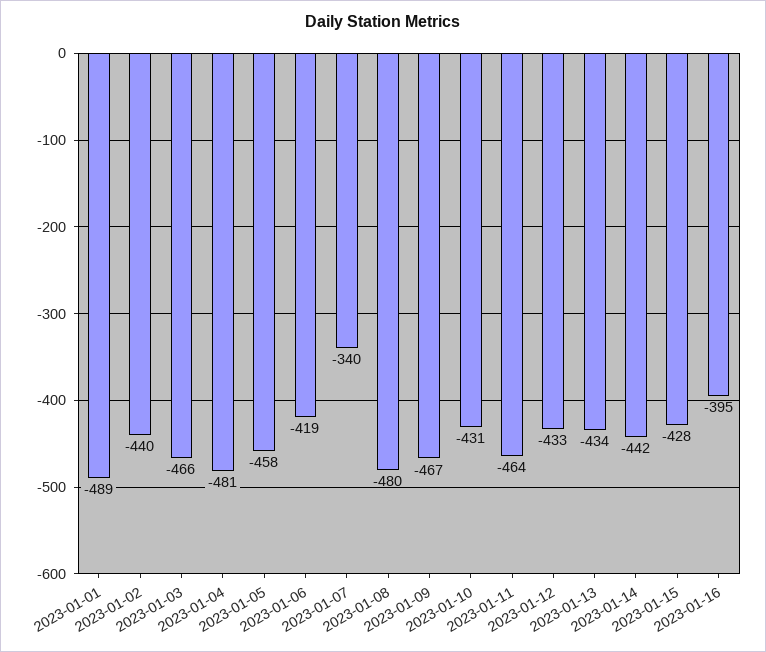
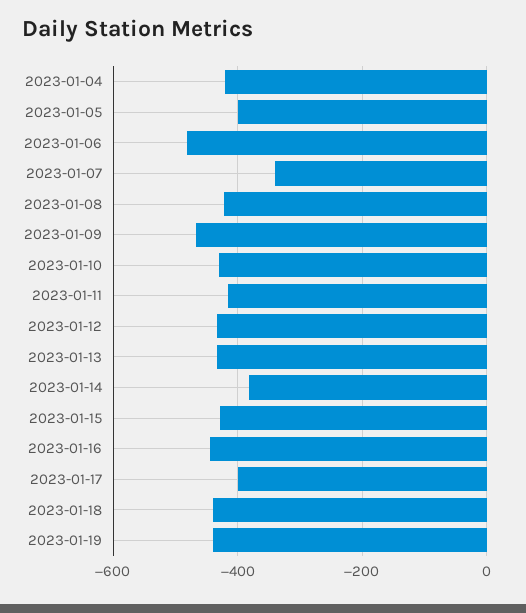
2023-01-01: -489 -> none
2023-01-02: -440 -> none
2023-01-03: -466 -> none
2023-01-04: -481 -> -420
2023-01-05: -458 -> -400
2023-01-06: -419 -> -480
2023-01-08: -480 -> -420
2023-01-11: -464 -> -420
2023-01-14: -442 -> -380
2023-01-16: -395 -> -440
2023-01-17: none -> -400
2023-01-18: none -> -440
2023-01-19: none -> -440

